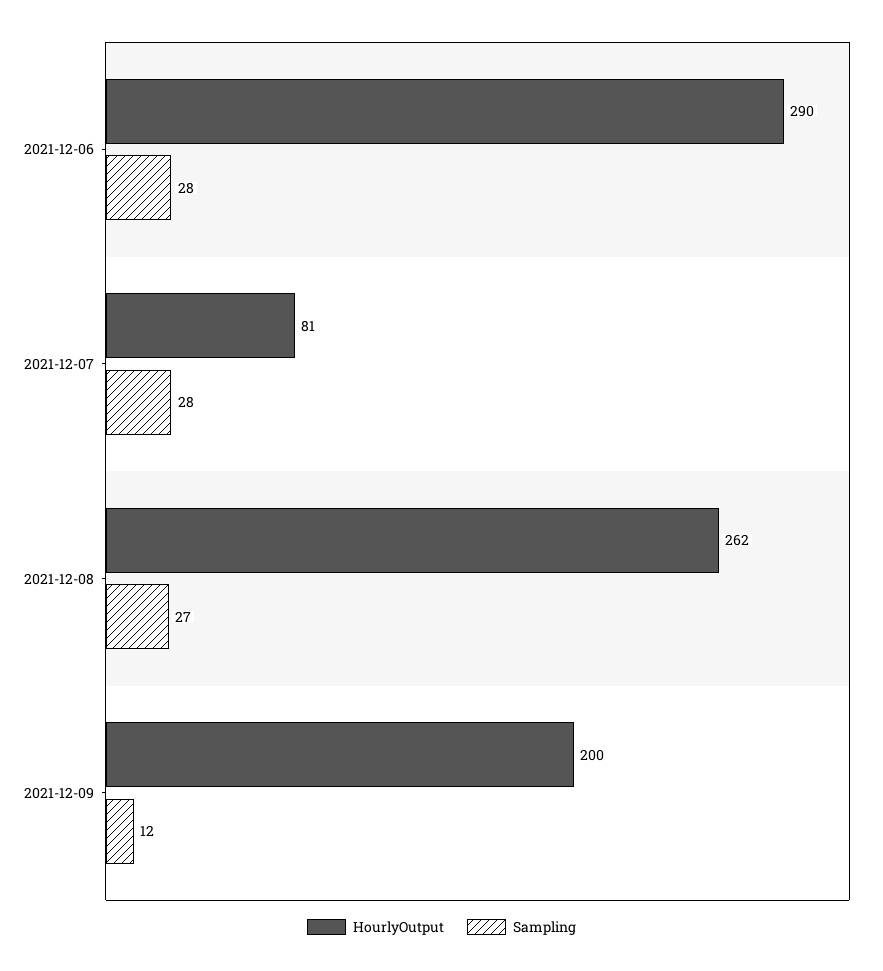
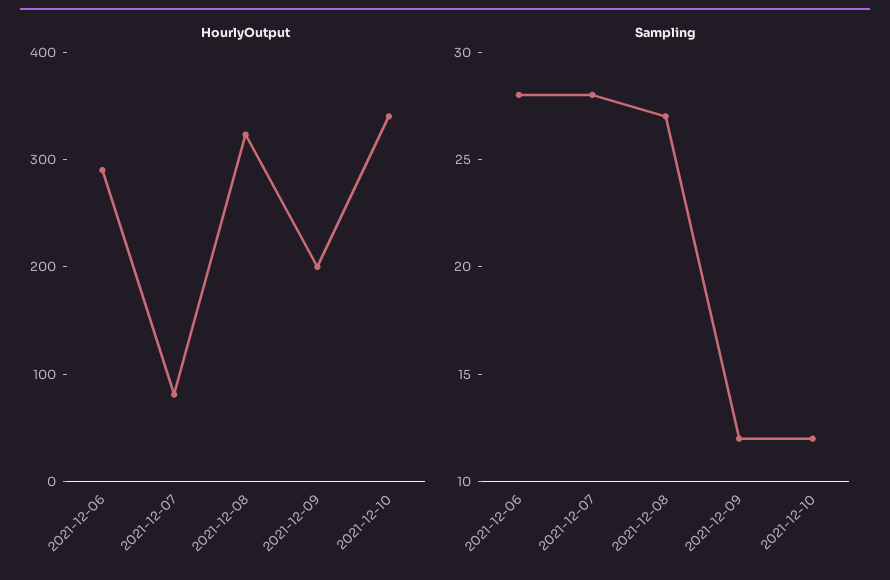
HourlyOutput, 2021-12-08: 262 -> 320
HourlyOutput, 2021-12-10: none -> 340
Sampling, 2021-12-10: none -> 12

